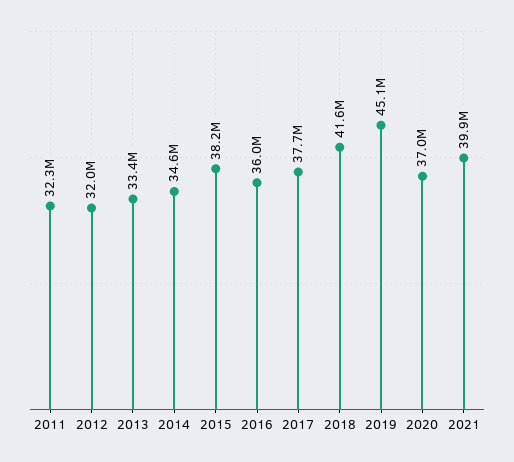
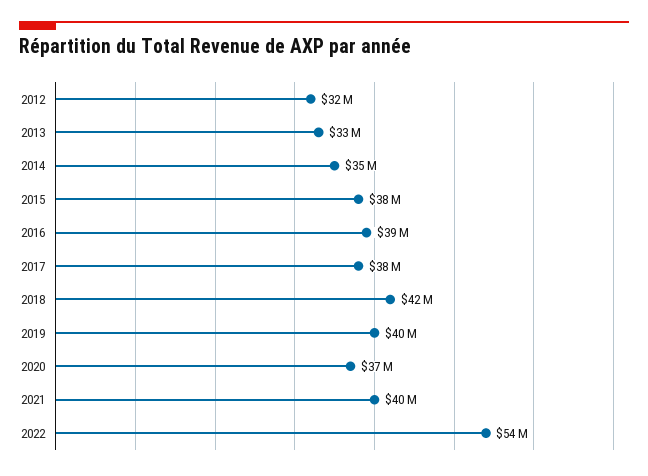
2011: 32300000 -> none
2016: 36000000 -> 39000000
2019: 45100000 -> 40000000
2022: none -> 54000000

